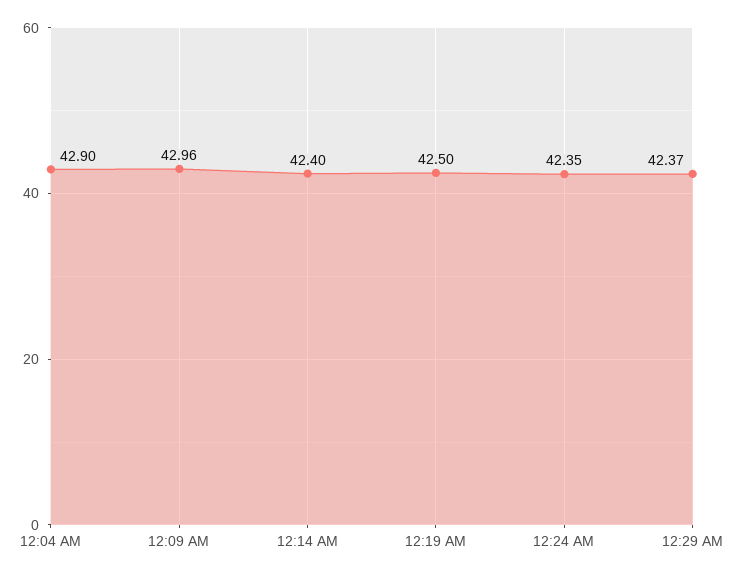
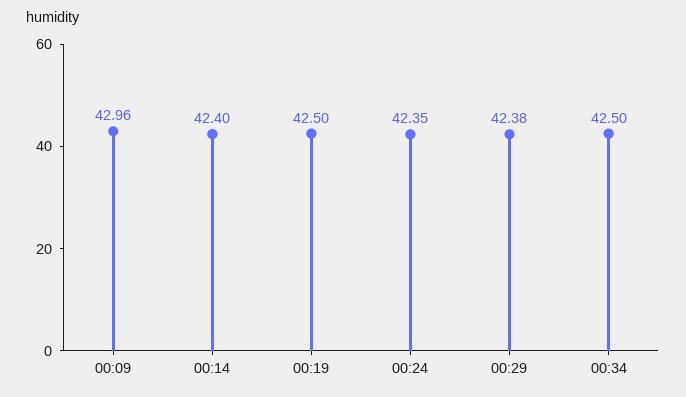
12:04 AM: 42.9 -> none
12:29 AM: 42.37 -> 42.38
00:34: none -> 42.5

